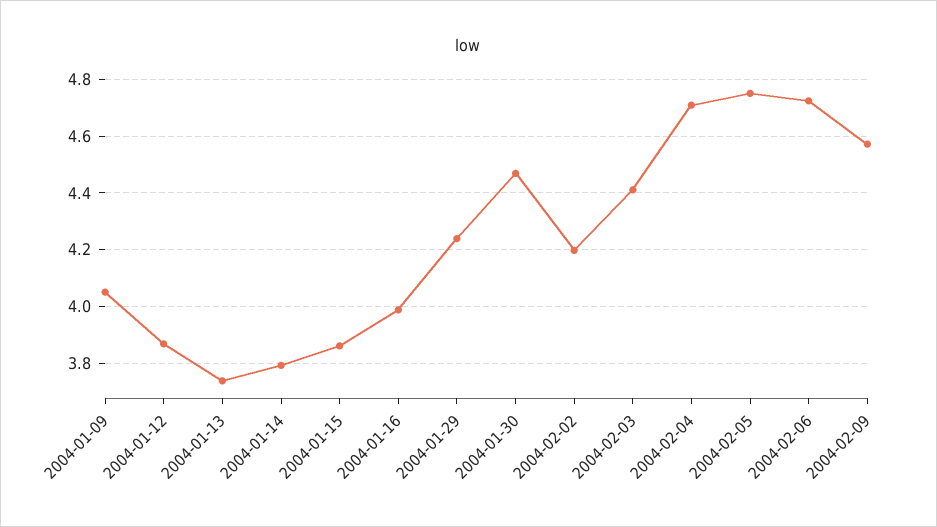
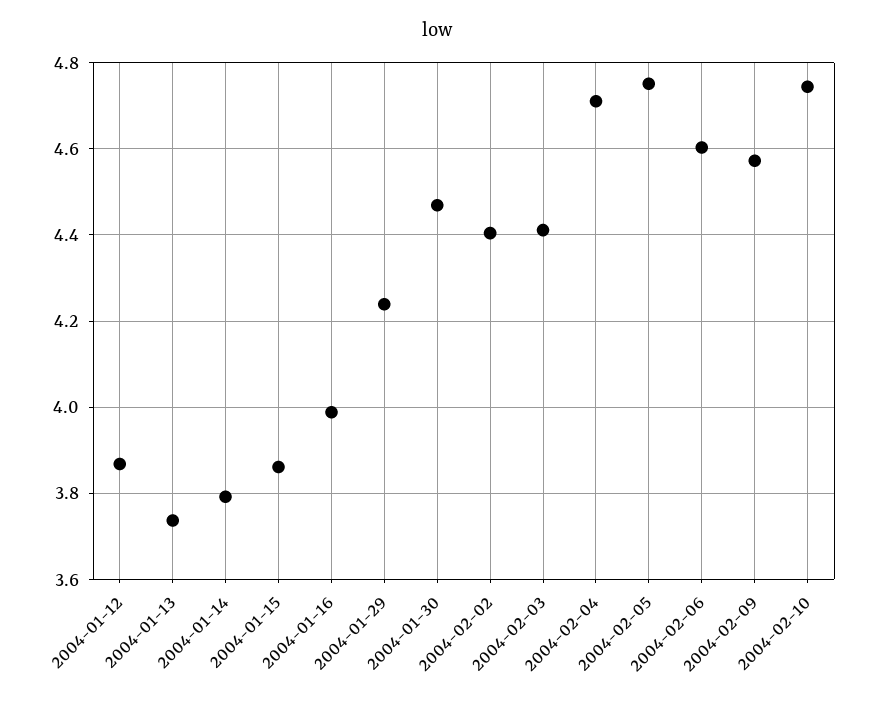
2004-01-09: 4.05 -> none
2004-02-02: 4.2 -> 4.4
2004-02-06: 4.725 -> 4.6
2004-02-10: none -> 4.74

